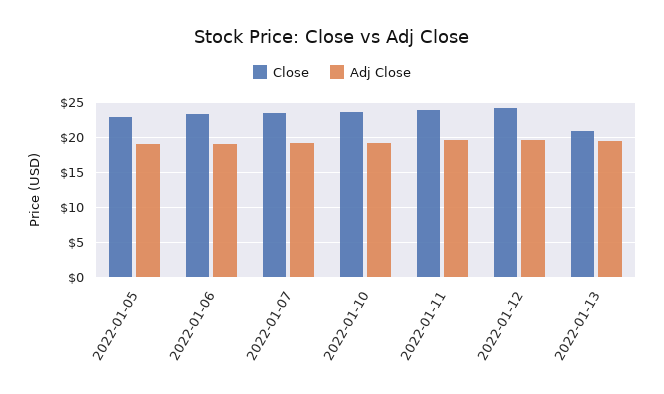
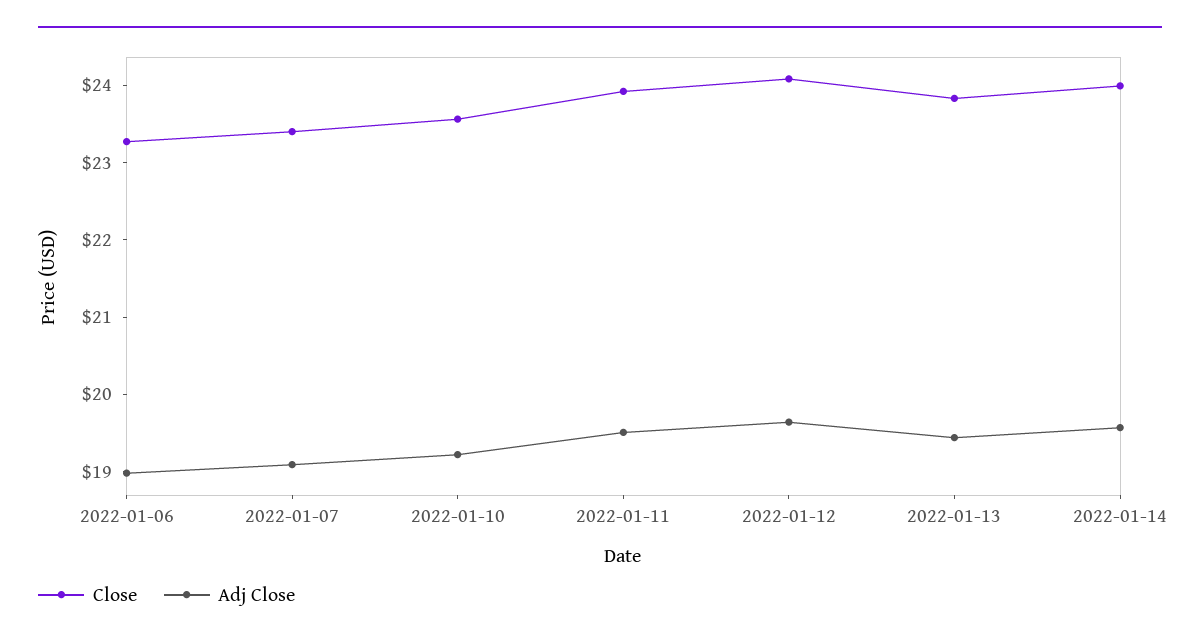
Close, 2022-01-05: 23 -> none
Adj Close, 2022-01-05: 19 -> none
Close, 2022-01-13: 21 -> 23.8
Close, 2022-01-14: none -> 24
Adj Close, 2022-01-14: none -> 19.6

